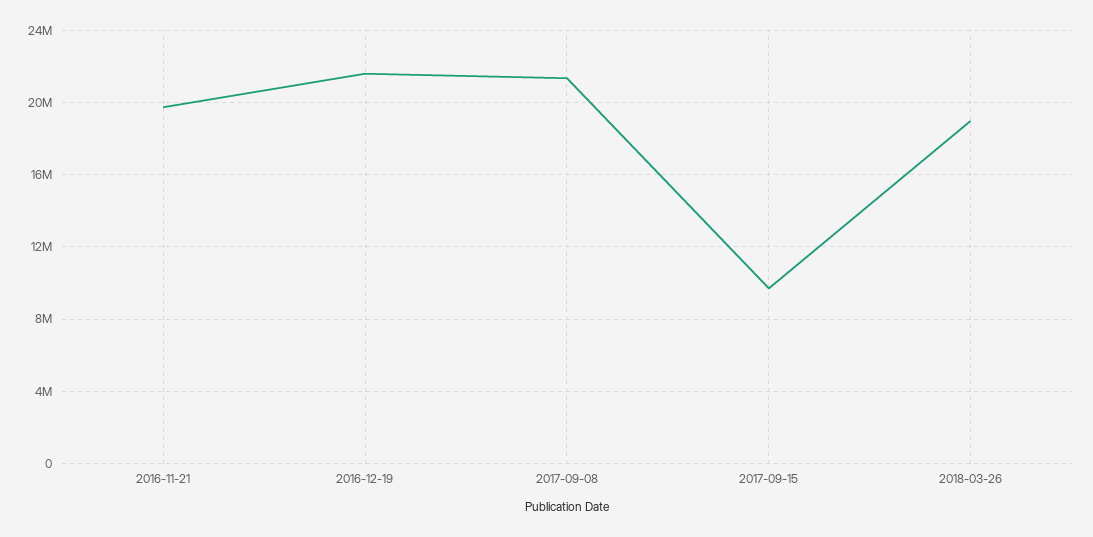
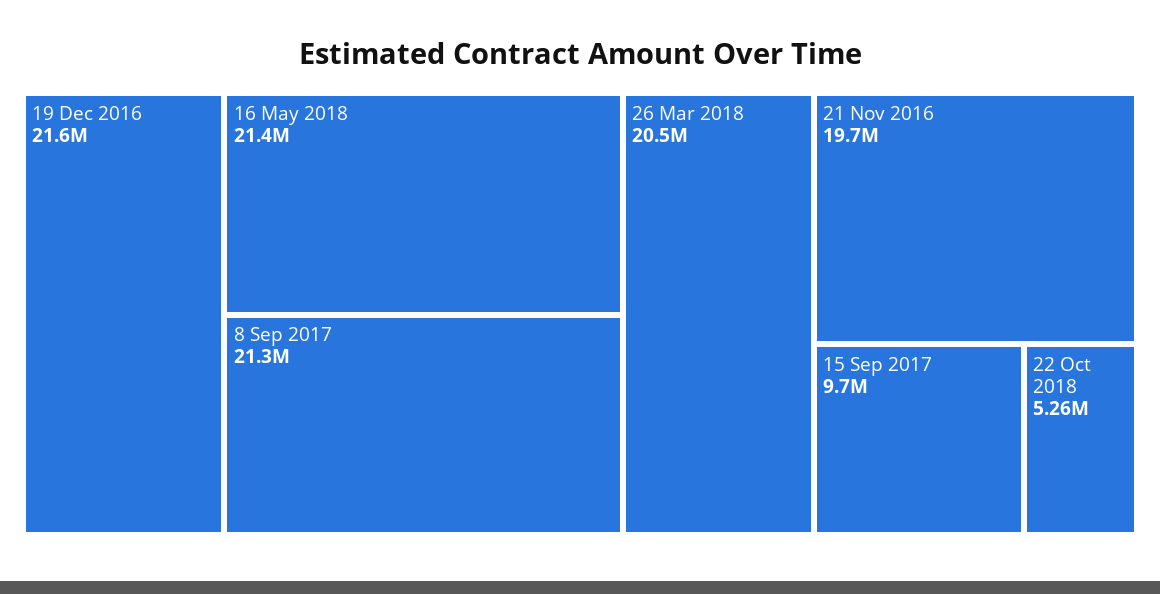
2018-03-26: 19000000 -> 20500000
16 May 2018: none -> 21400000
22 Oct 2018: none -> 5260000

